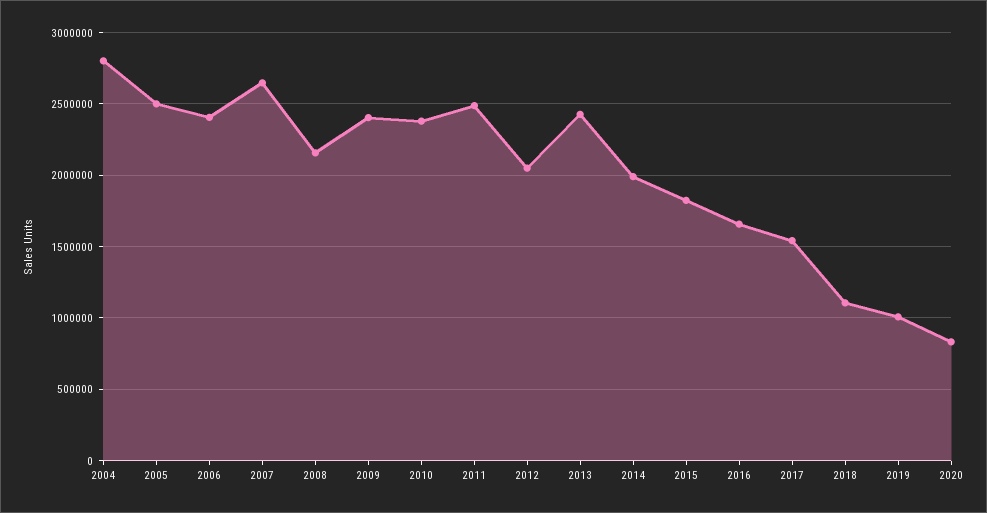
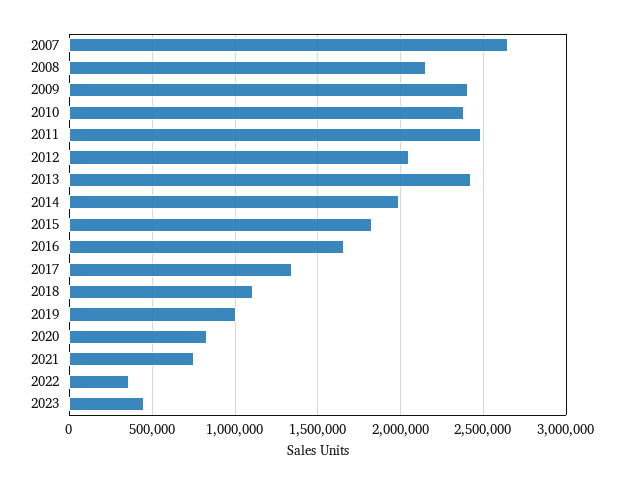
2004: 2800000 -> none
2005: 2500000 -> none
2006: 2400000 -> none
2017: 1550000 -> 1350000
2021: none -> 750000
2022: none -> 350000
2023: none -> 450000

